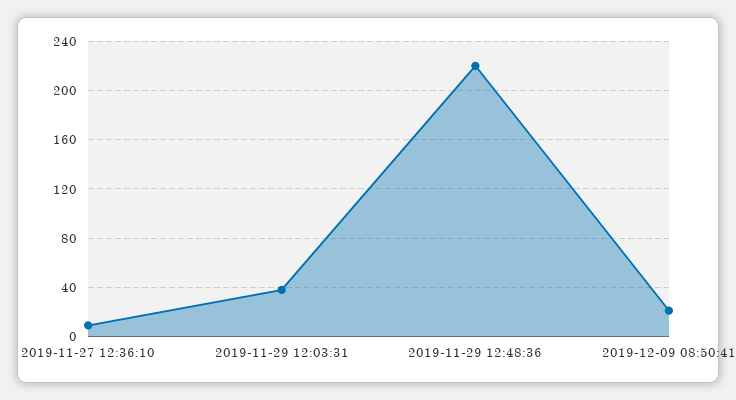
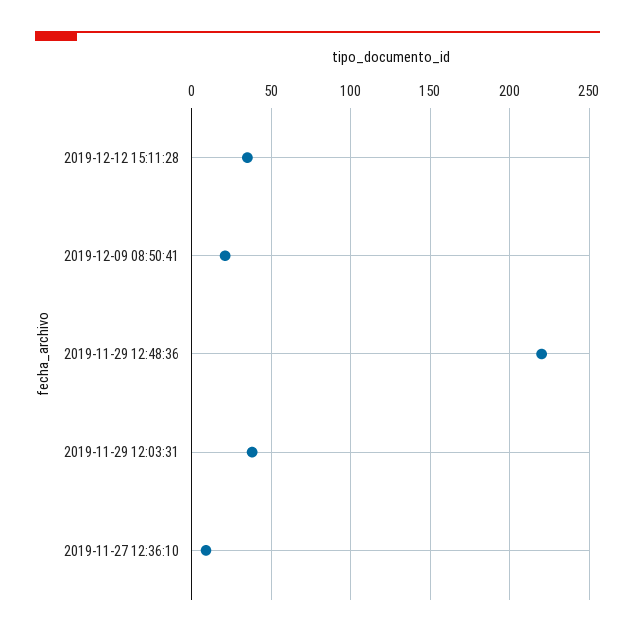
2019-12-12 15:11:28: none -> 35

